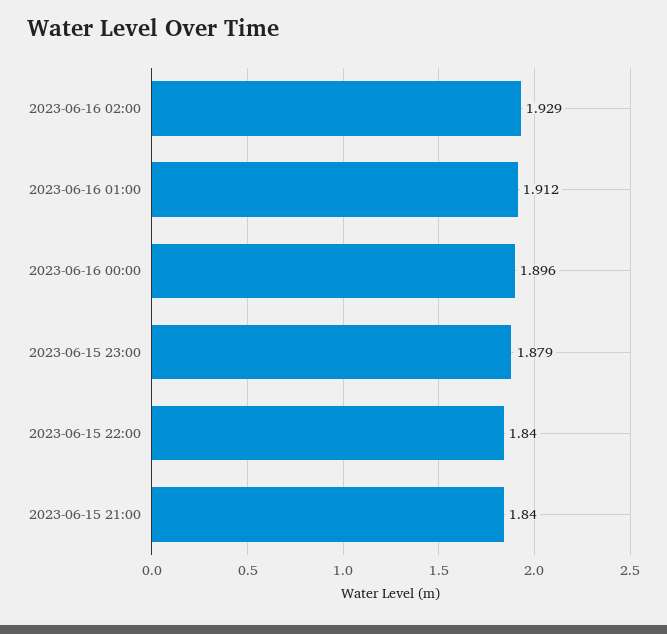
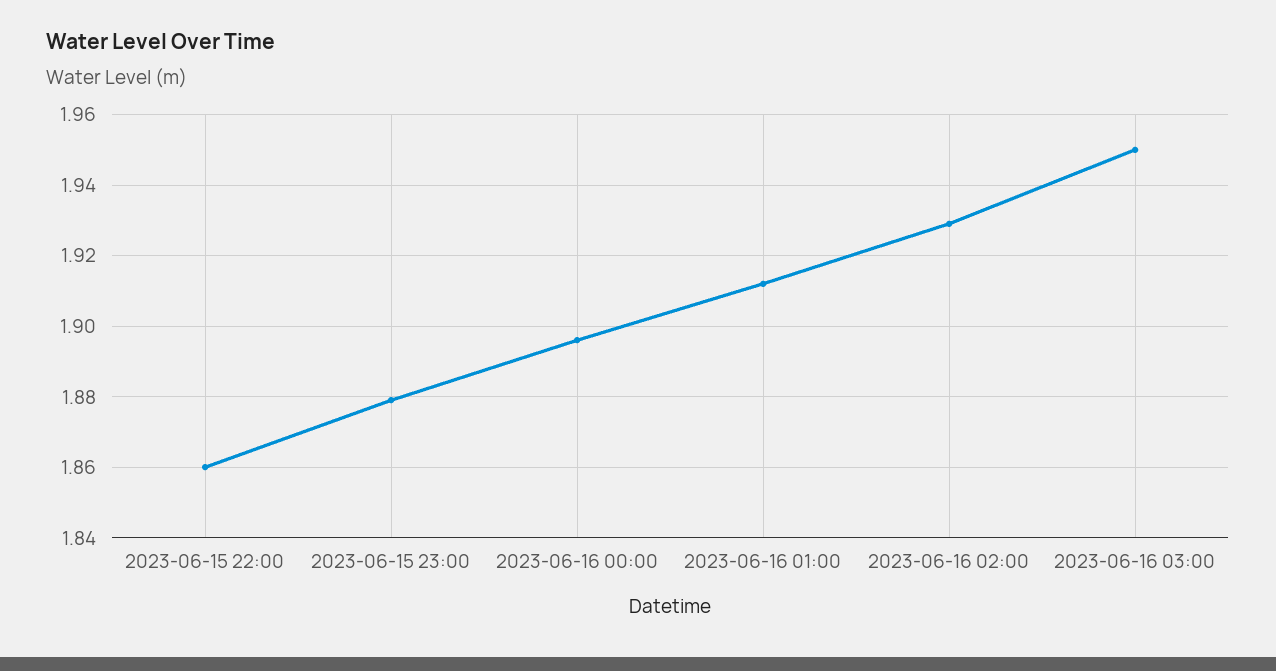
2023-06-15 22:00: 1.84 -> 1.86
2023-06-15 21:00: 1.84 -> none
2023-06-16 03:00: none -> 1.95

